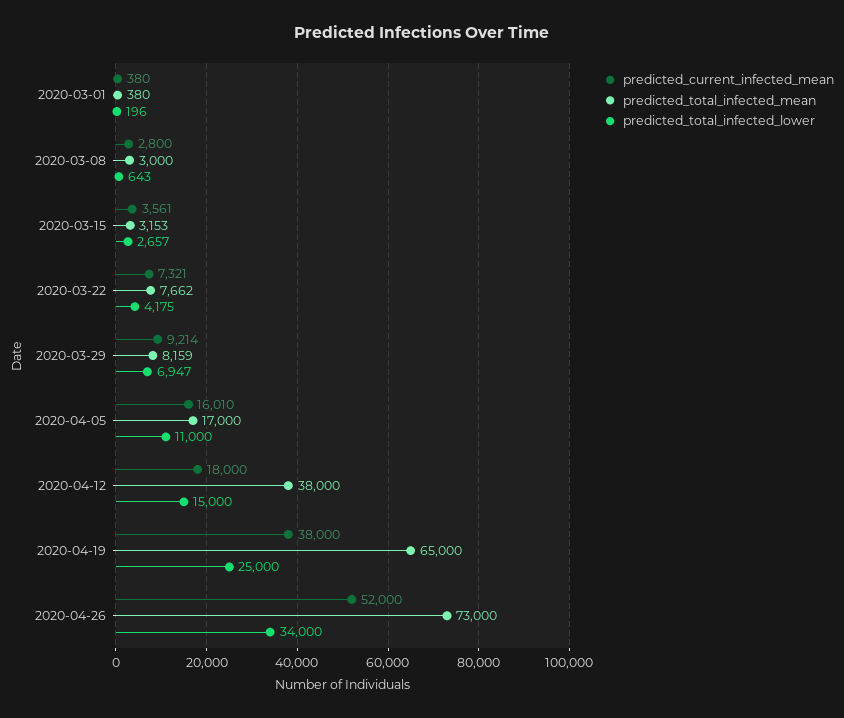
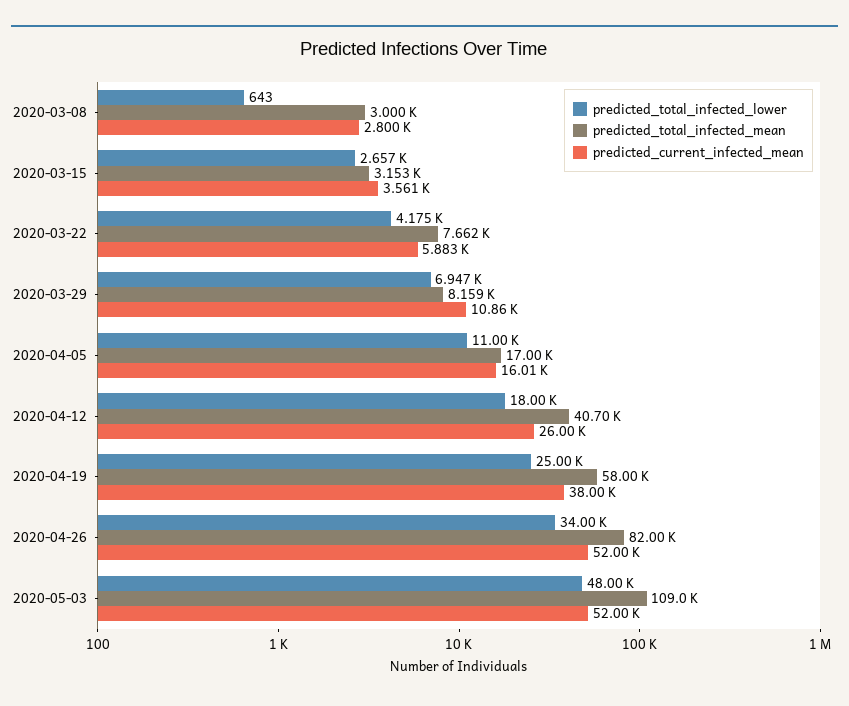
predicted_current_infected_mean, 2020-03-01: 380 -> none
predicted_total_infected_mean, 2020-03-01: 380 -> none
predicted_total_infected_lower, 2020-03-01: 196 -> none
predicted_current_infected_mean, 2020-03-22: 7321 -> 5883
predicted_current_infected_mean, 2020-03-29: 9214 -> 10860
predicted_current_infected_mean, 2020-04-12: 18000 -> 26000
predicted_total_infected_mean, 2020-04-12: 38000 -> 40700
predicted_total_infected_lower, 2020-04-12: 15000 -> 18000
predicted_total_infected_mean, 2020-04-19: 65000 -> 58000
predicted_total_infected_mean, 2020-04-26: 73000 -> 82000
predicted_total_infected_lower, 2020-05-03: none -> 48000
predicted_total_infected_mean, 2020-05-03: none -> 109000
predicted_current_infected_mean, 2020-05-03: none -> 52000

